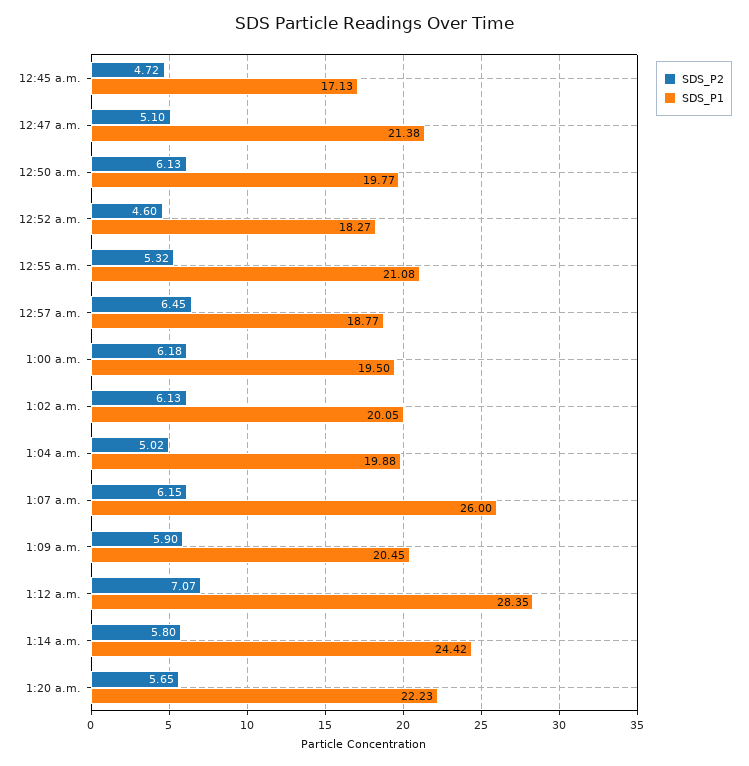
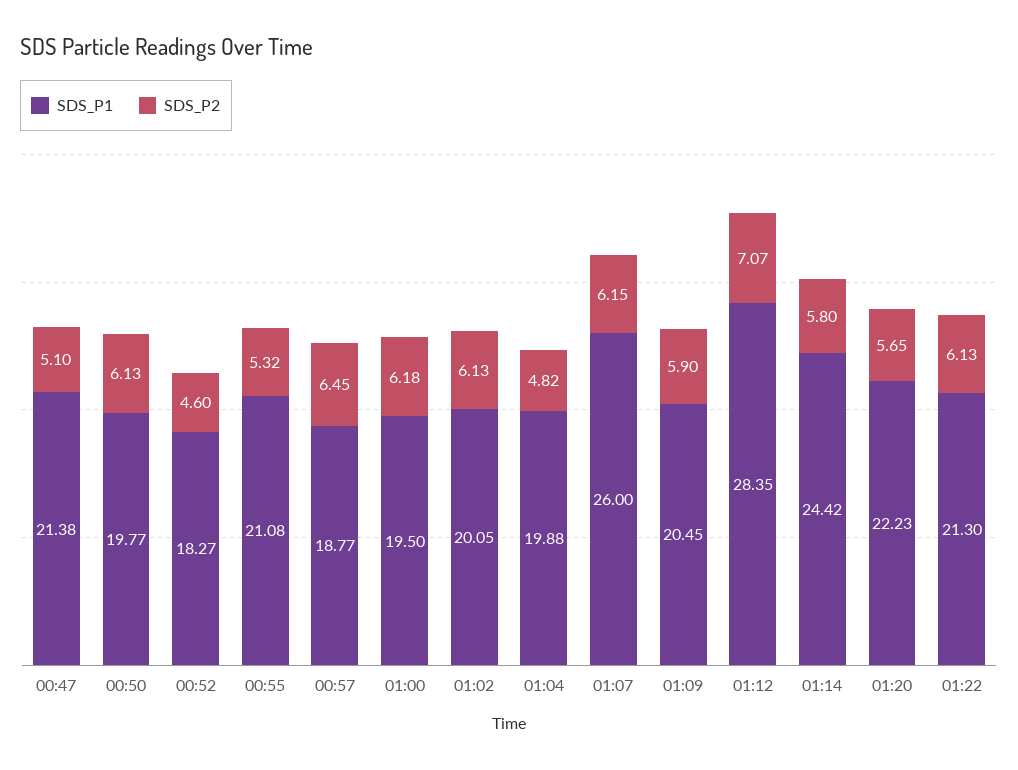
SDS_P2, 12:45 a.m.: 4.72 -> none
SDS_P1, 12:45 a.m.: 17.13 -> none
SDS_P2, 1:04 a.m.: 5.02 -> 4.82
SDS_P1, 01:22: none -> 21.3
SDS_P2, 01:22: none -> 6.13

